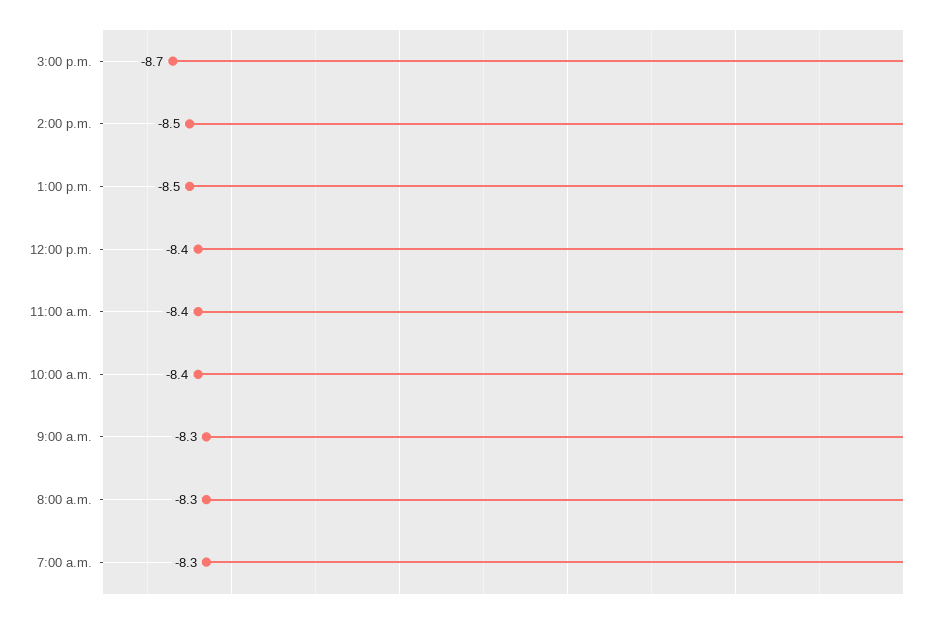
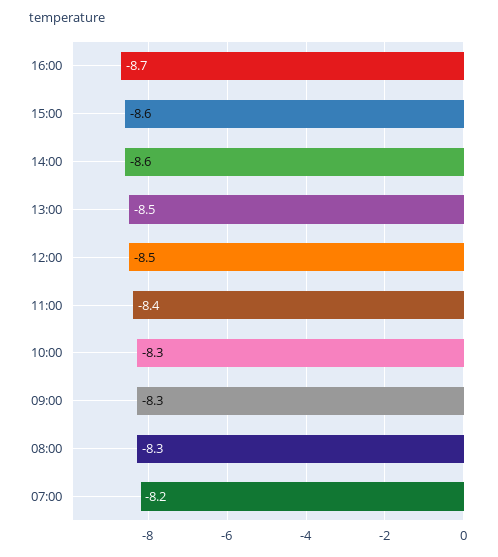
3:00 p.m.: -8.7 -> -8.6
2:00 p.m.: -8.5 -> -8.6
12:00 p.m.: -8.4 -> -8.5
10:00 a.m.: -8.4 -> -8.3
7:00 a.m.: -8.3 -> -8.2
16:00: none -> -8.7

